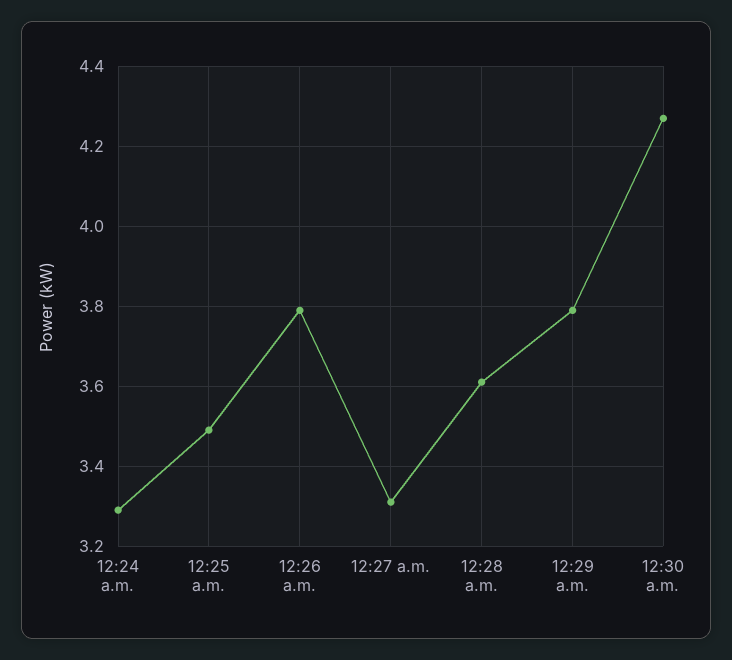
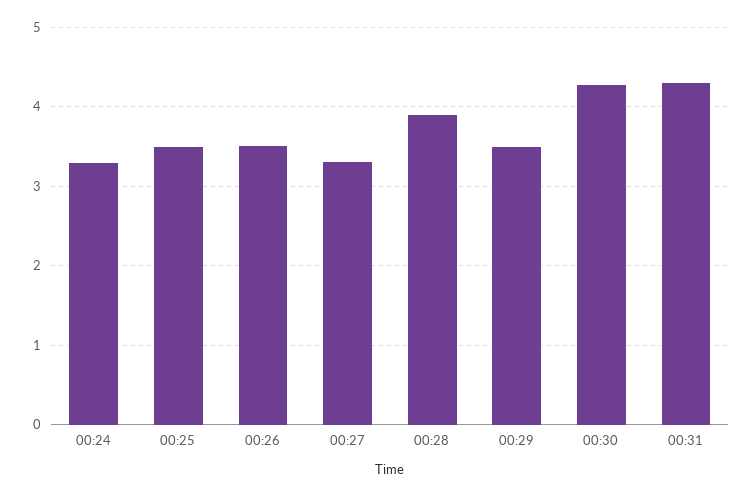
12:26 a.m.: 3.8 -> 3.5
12:28 a.m.: 3.6 -> 3.9
12:29 a.m.: 3.8 -> 3.5
00:31: none -> 4.3

